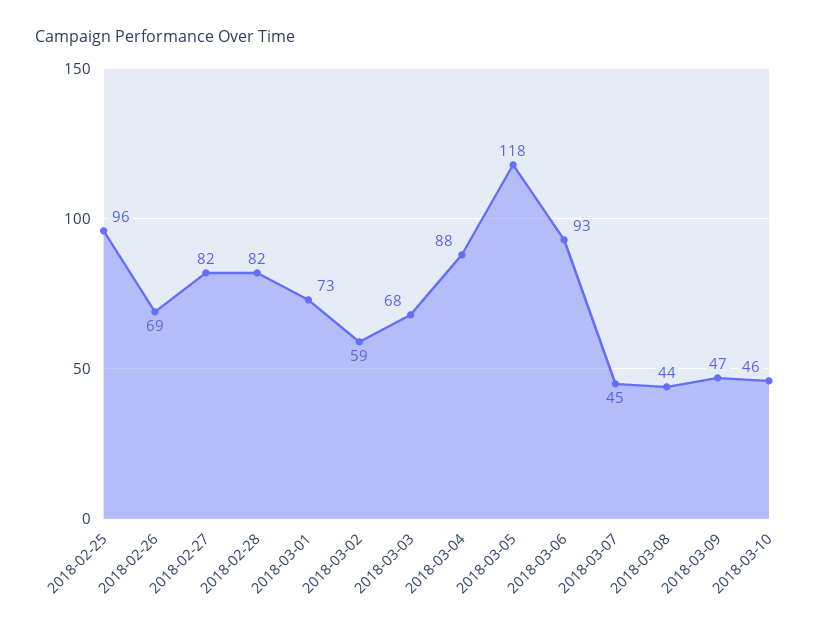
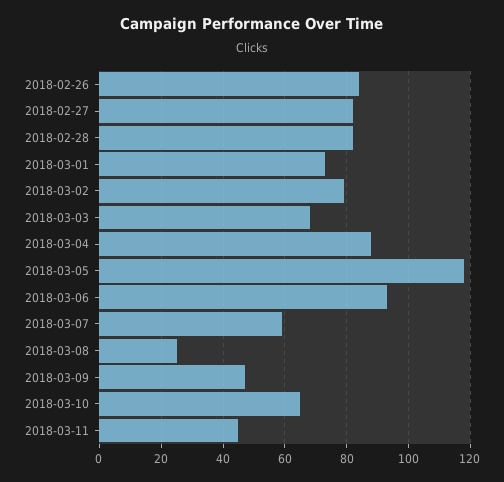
2018-02-25: 96 -> none
2018-02-26: 69 -> 85
2018-03-02: 59 -> 80
2018-03-07: 45 -> 60
2018-03-08: 44 -> 25
2018-03-10: 46 -> 65
2018-03-11: none -> 45

